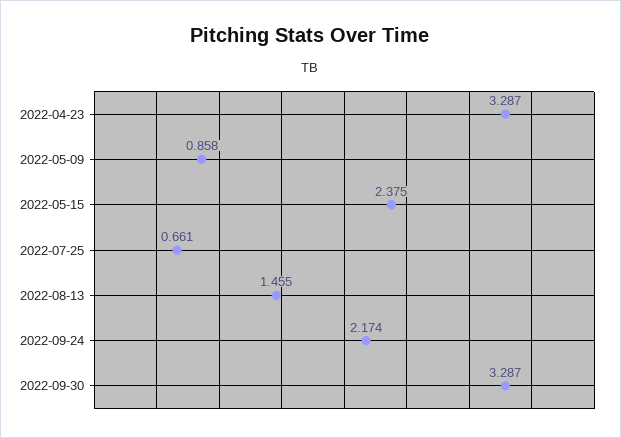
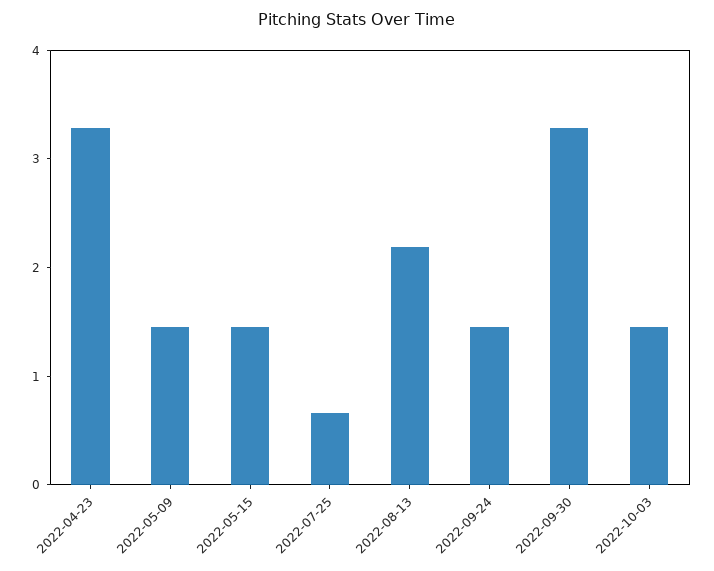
2022-05-09: 0.858 -> 1.4
2022-05-15: 2.375 -> 1.4
2022-08-13: 1.455 -> 2.2
2022-09-24: 2.174 -> 1.4
2022-10-03: none -> 1.4

